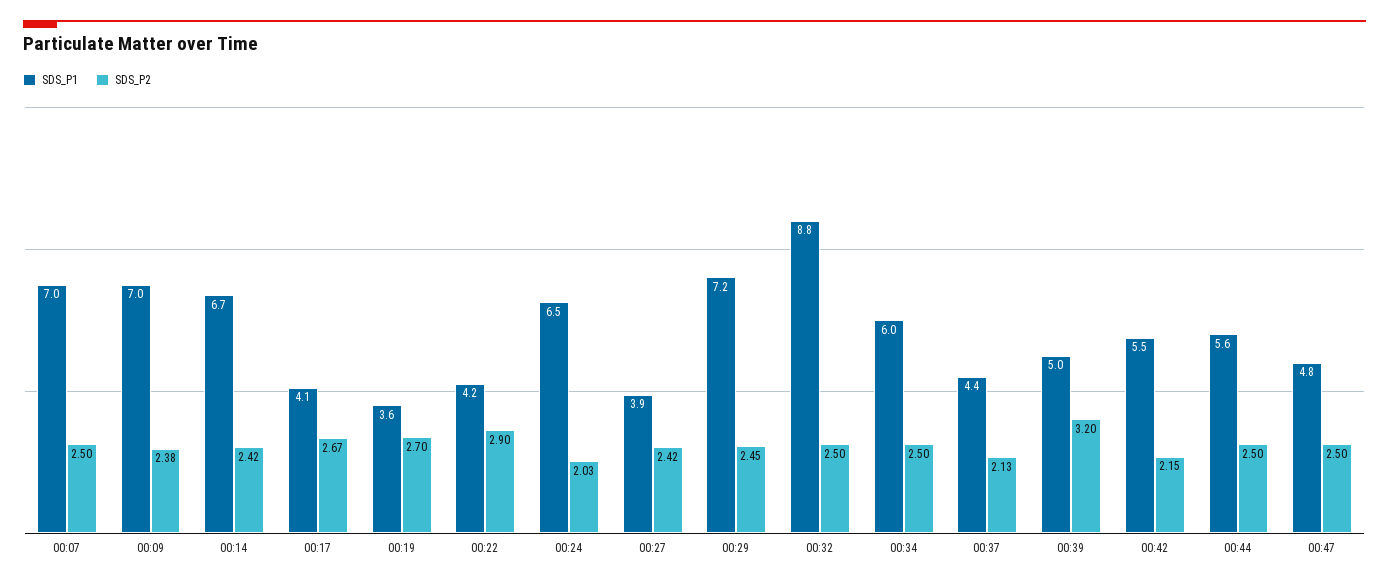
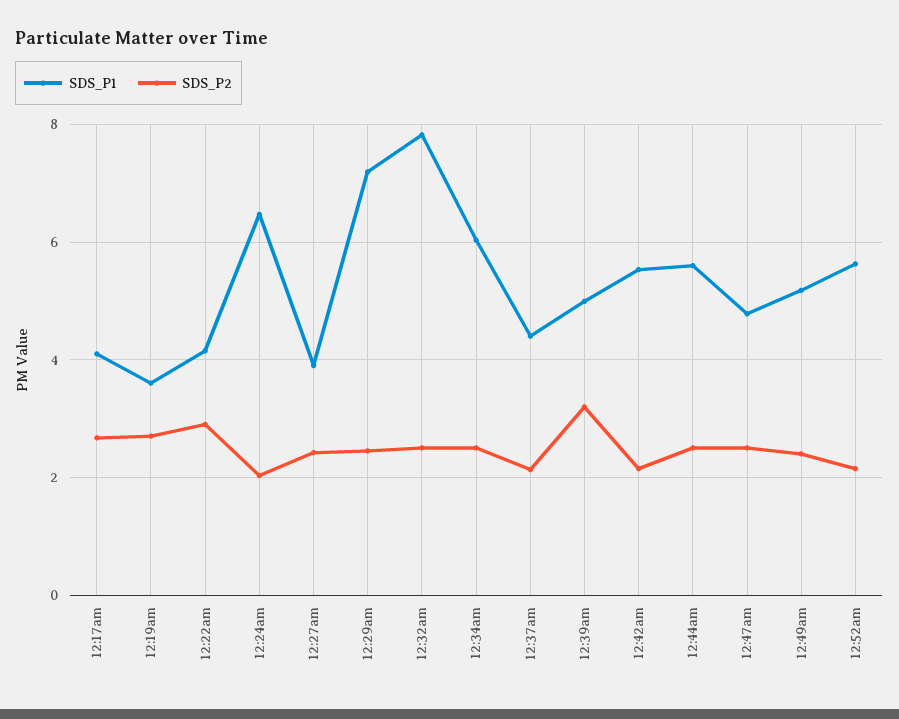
SDS_P1, 00:07: 7 -> none
SDS_P2, 00:07: 2.5 -> none
SDS_P1, 00:09: 7 -> none
SDS_P2, 00:09: 2.38 -> none
SDS_P1, 00:14: 6.7 -> none
SDS_P2, 00:14: 2.42 -> none
SDS_P1, 00:32: 8.8 -> 7.8
SDS_P1, 12:49am: none -> 5.2
SDS_P2, 12:49am: none -> 2.4
SDS_P1, 12:52am: none -> 5.6
SDS_P2, 12:52am: none -> 2.2

